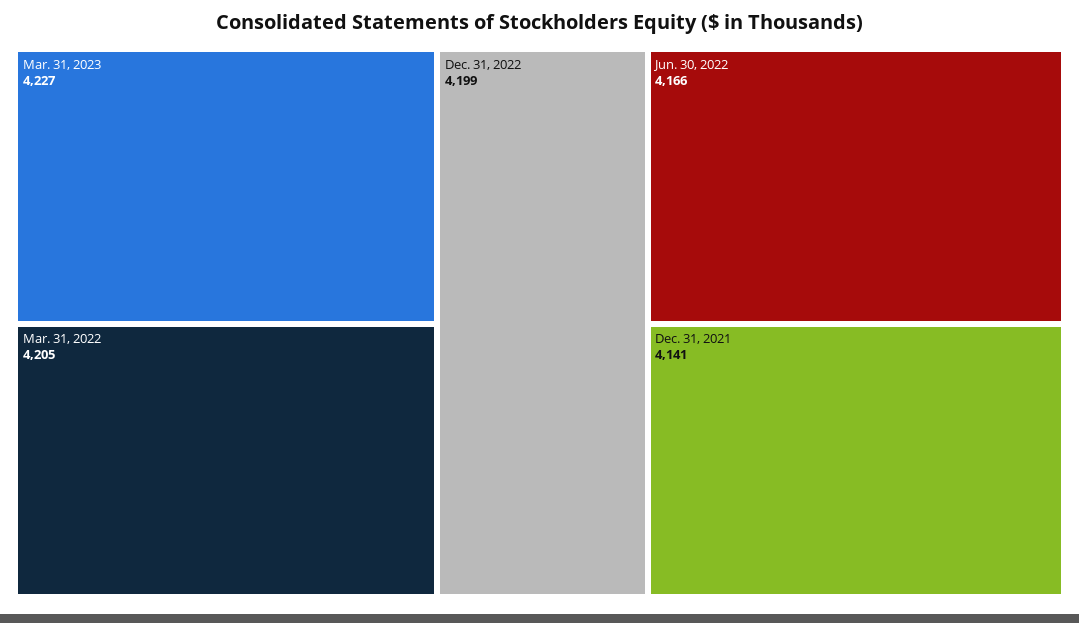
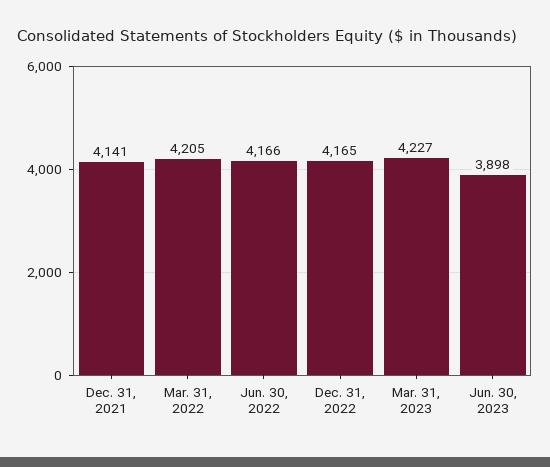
Dec. 31, 2022: 4199 -> 4165
Jun. 30, 2023: none -> 3898

